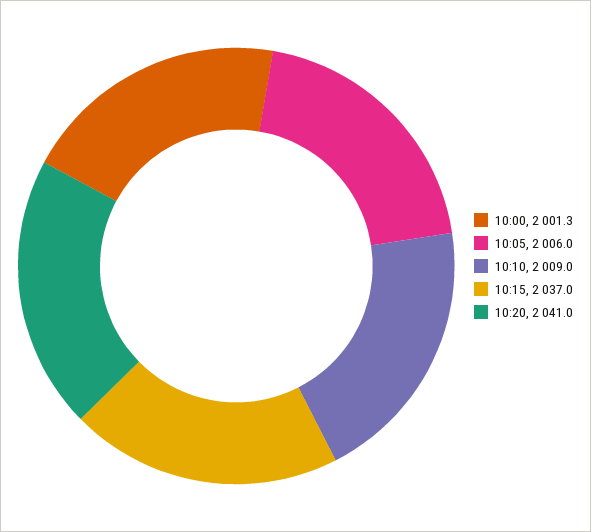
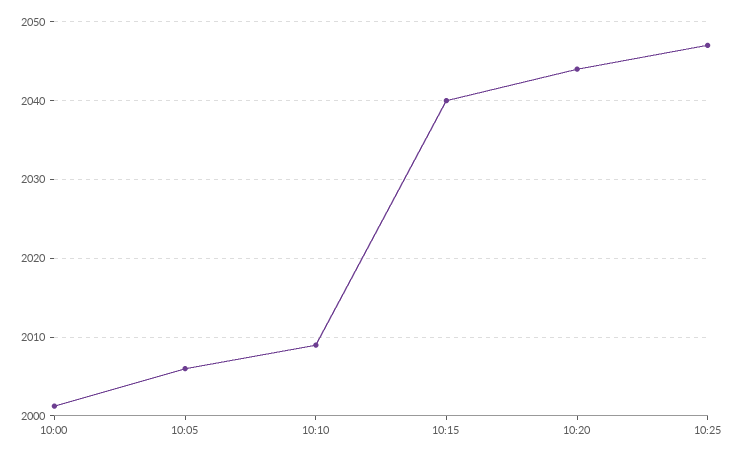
10:15: 2037 -> 2040
10:20: 2041 -> 2044
10:25: none -> 2047

